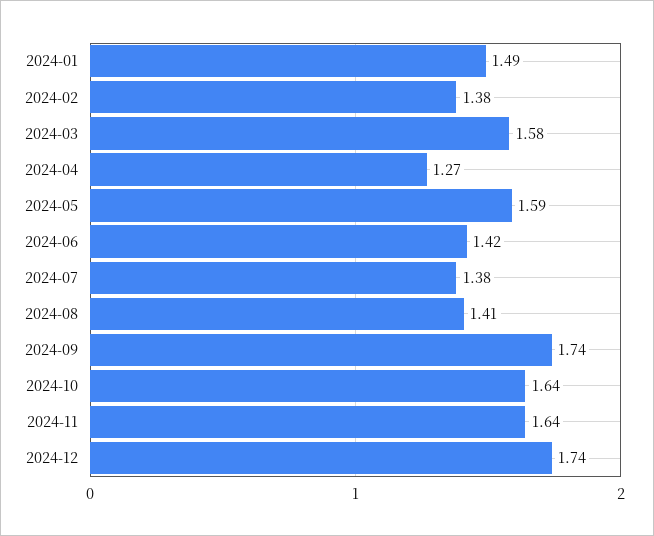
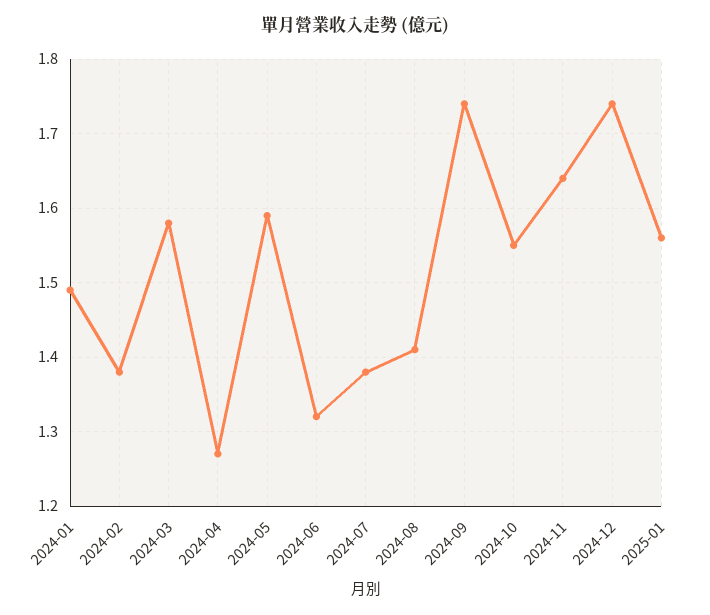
2024-06: 1.42 -> 1.32
2024-10: 1.64 -> 1.55
2025-01: none -> 1.56

